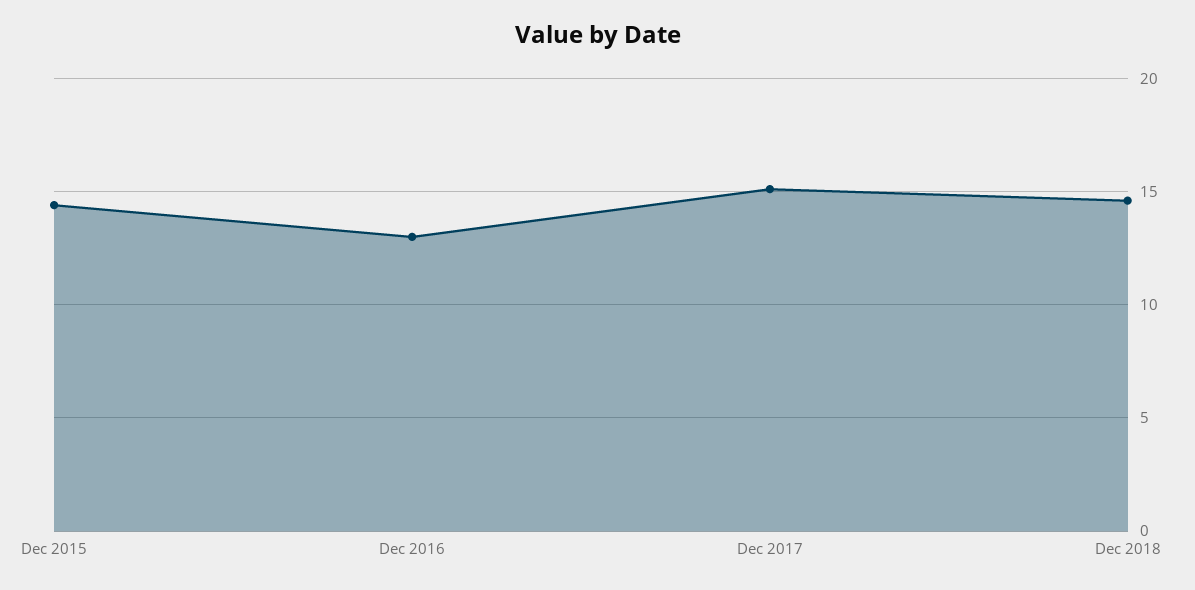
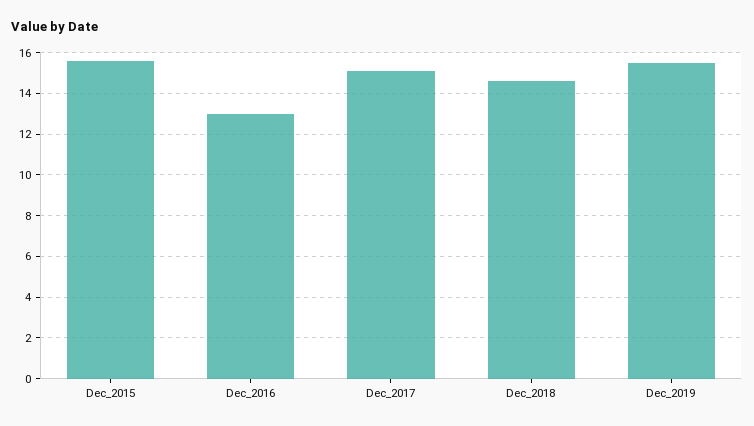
Dec 2015: 14.5 -> 15.5
Dec_2019: none -> 15.5

